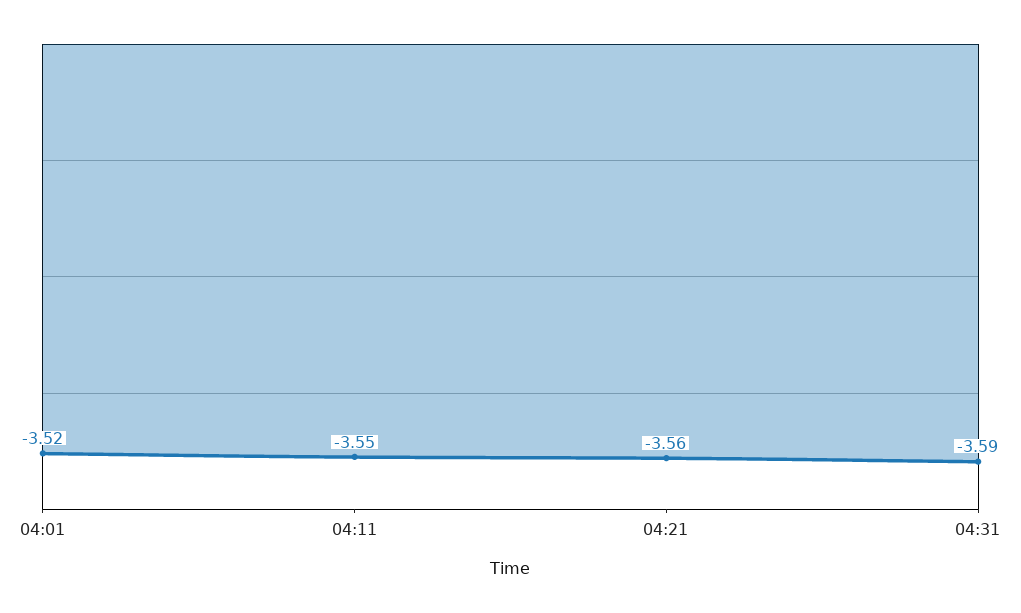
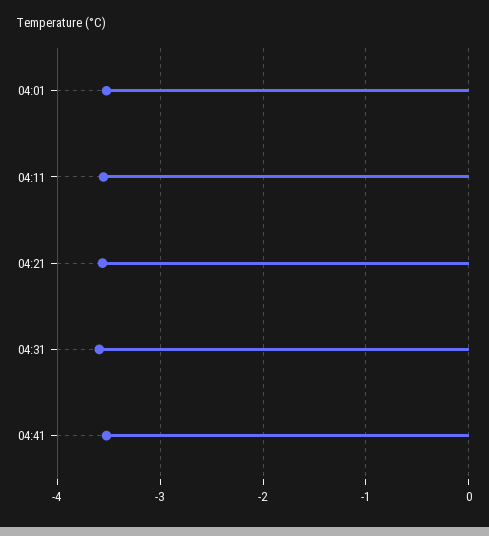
04:41: none -> -3.5

